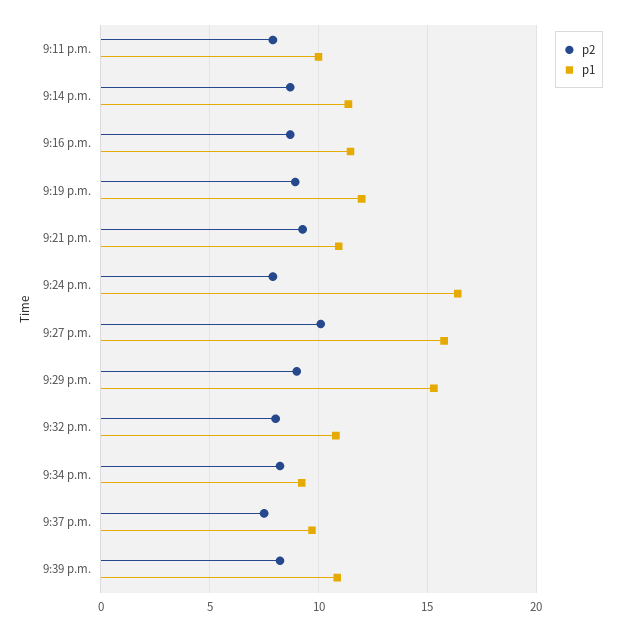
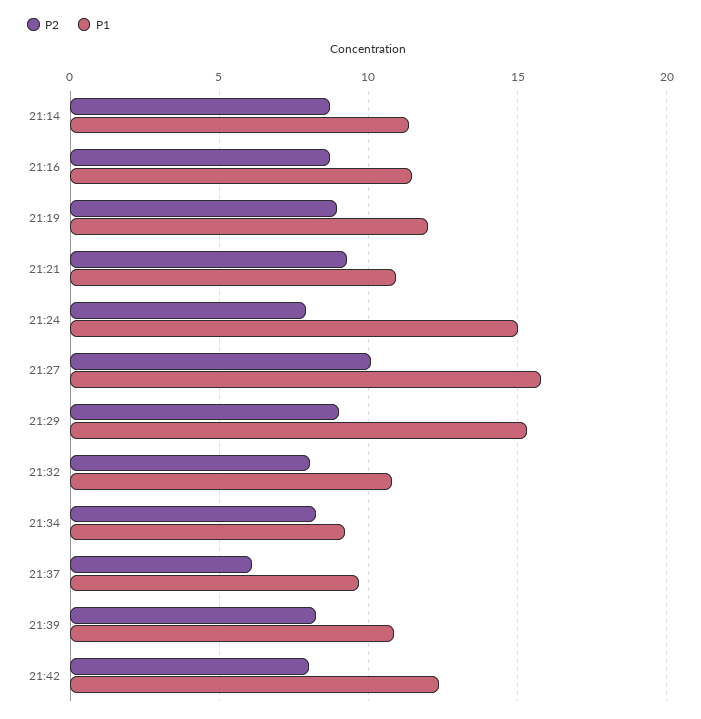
p2, 9:11 p.m.: 8 -> none
p1, 9:11 p.m.: 10 -> none
p1, 9:24 p.m.: 16.5 -> 15
p2, 9:37 p.m.: 7.5 -> 6
p2, 21:42: none -> 8
p1, 21:42: none -> 12.5

